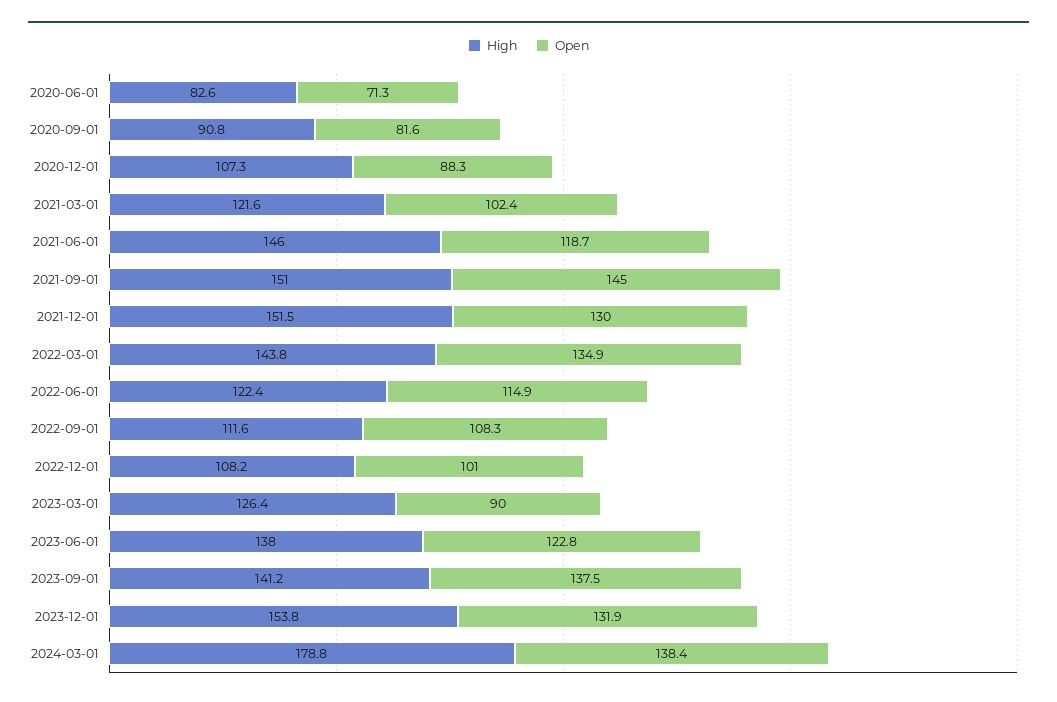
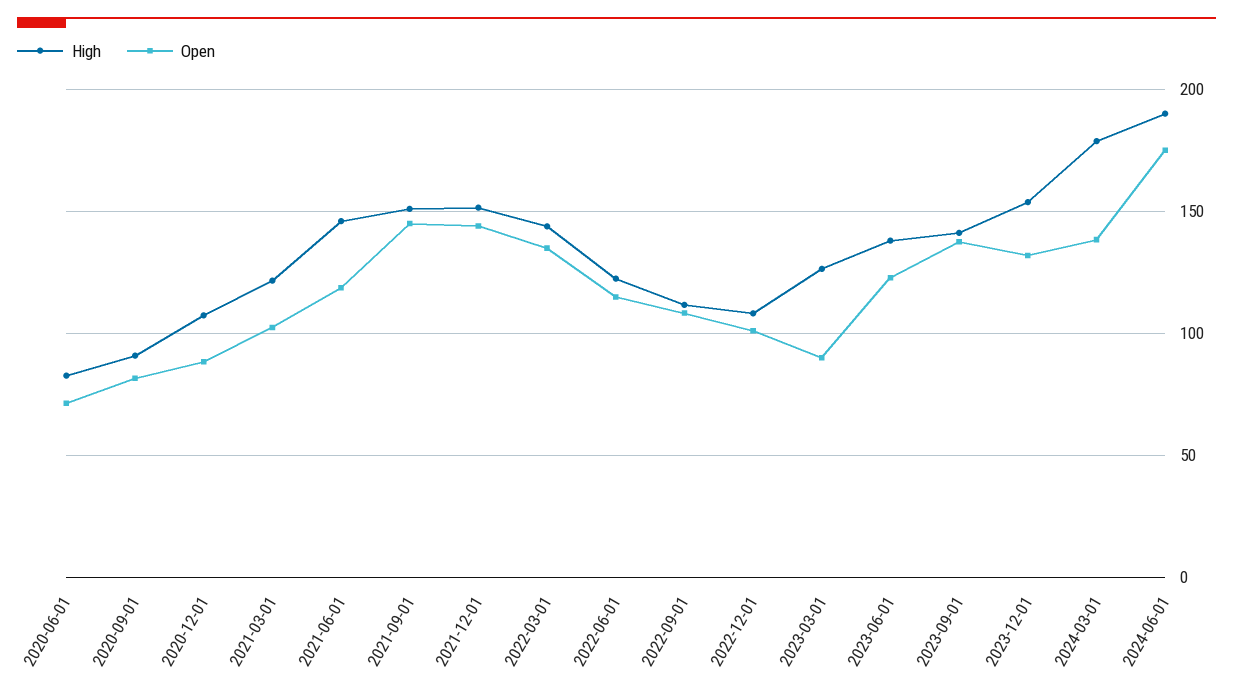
Open, 2021-12-01: 130 -> 145
High, 2024-06-01: none -> 190
Open, 2024-06-01: none -> 175

